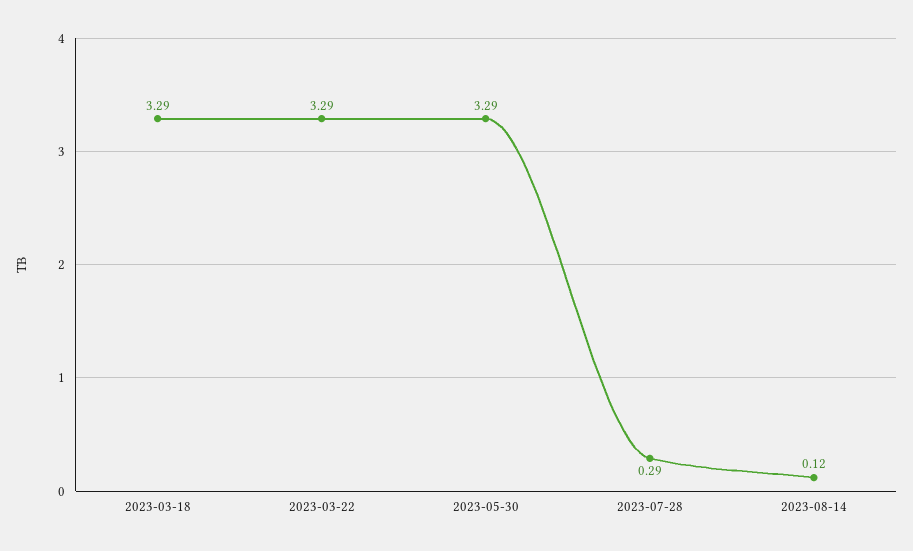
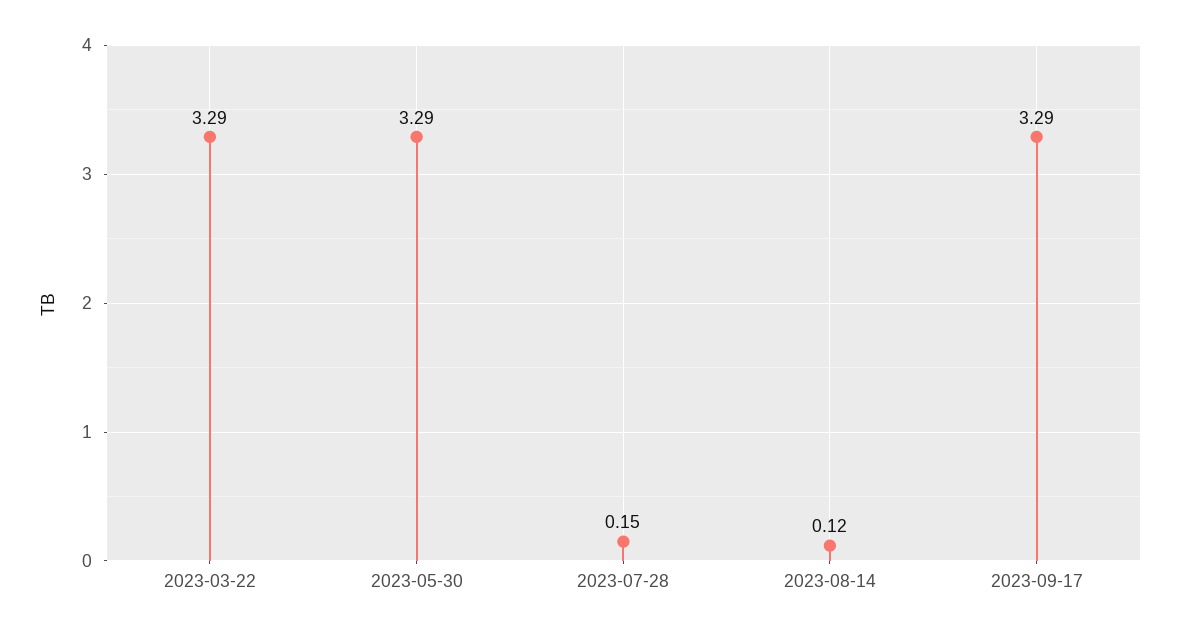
2023-03-18: 3.29 -> none
2023-07-28: 0.29 -> 0.15
2023-09-17: none -> 3.29

